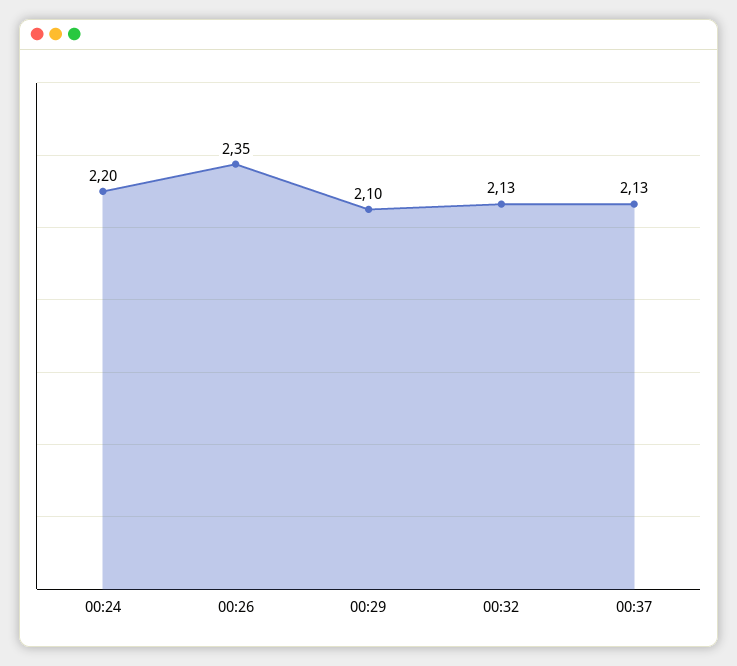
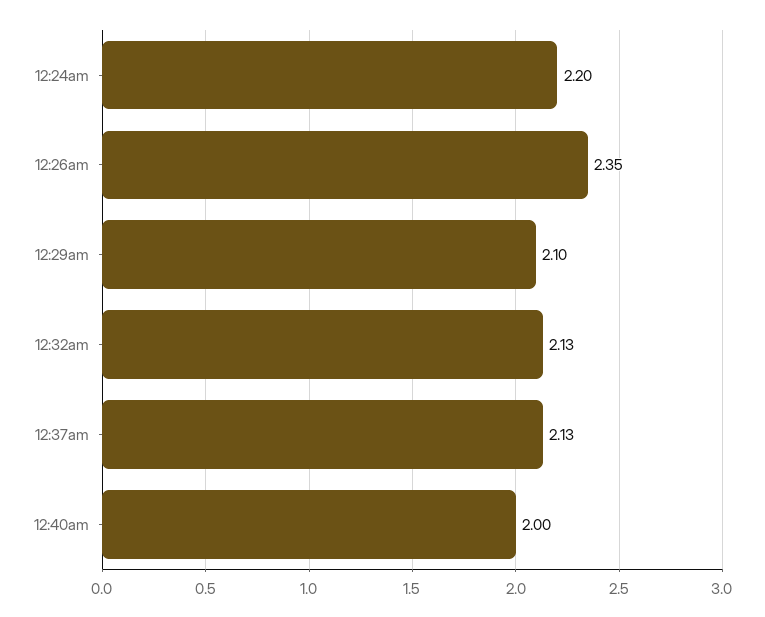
12:40am: none -> 2

